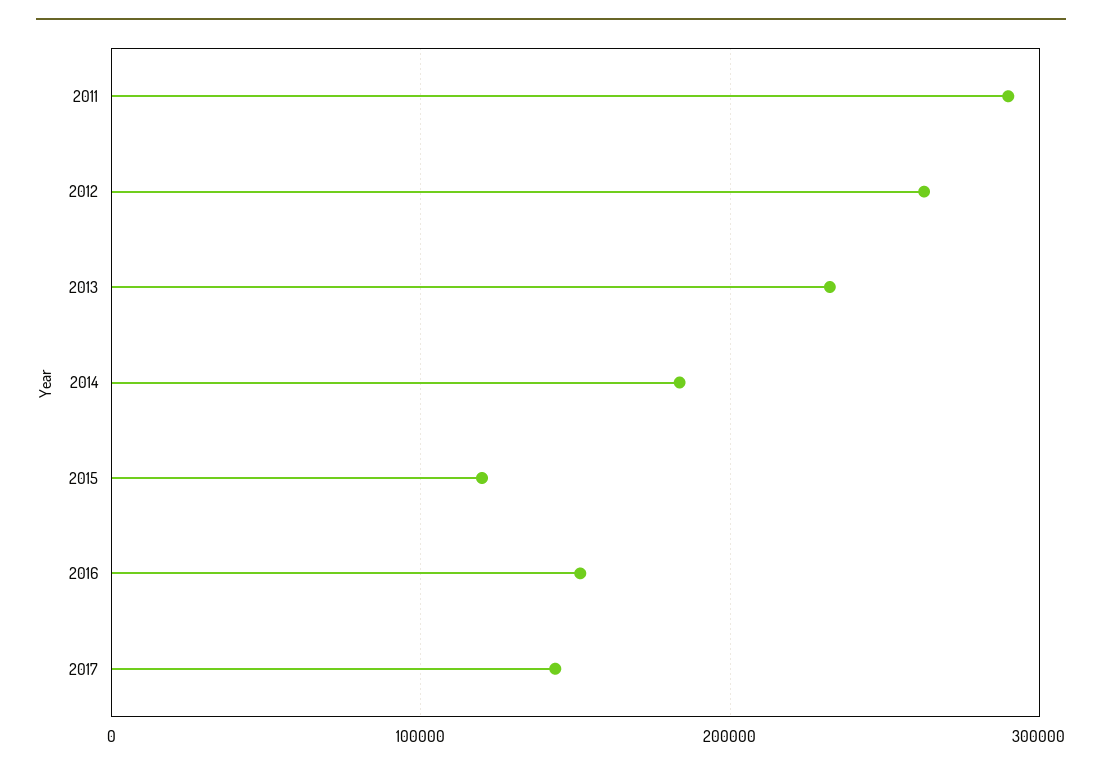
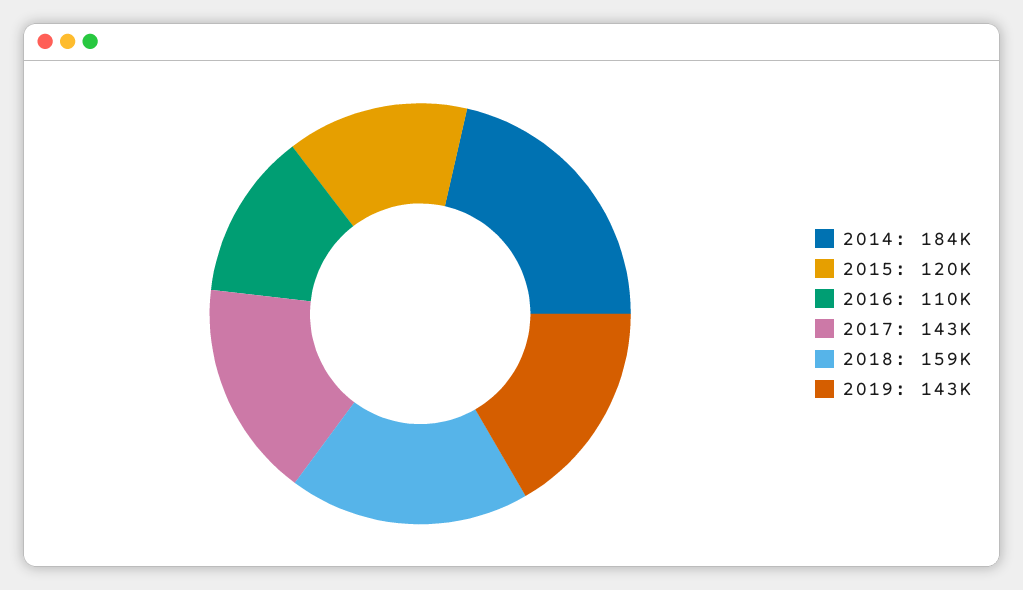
2011: 290000 -> none
2012: 260000 -> none
2013: 230000 -> none
2016: 150000 -> 110000
2018: none -> 159000
2019: none -> 143000

